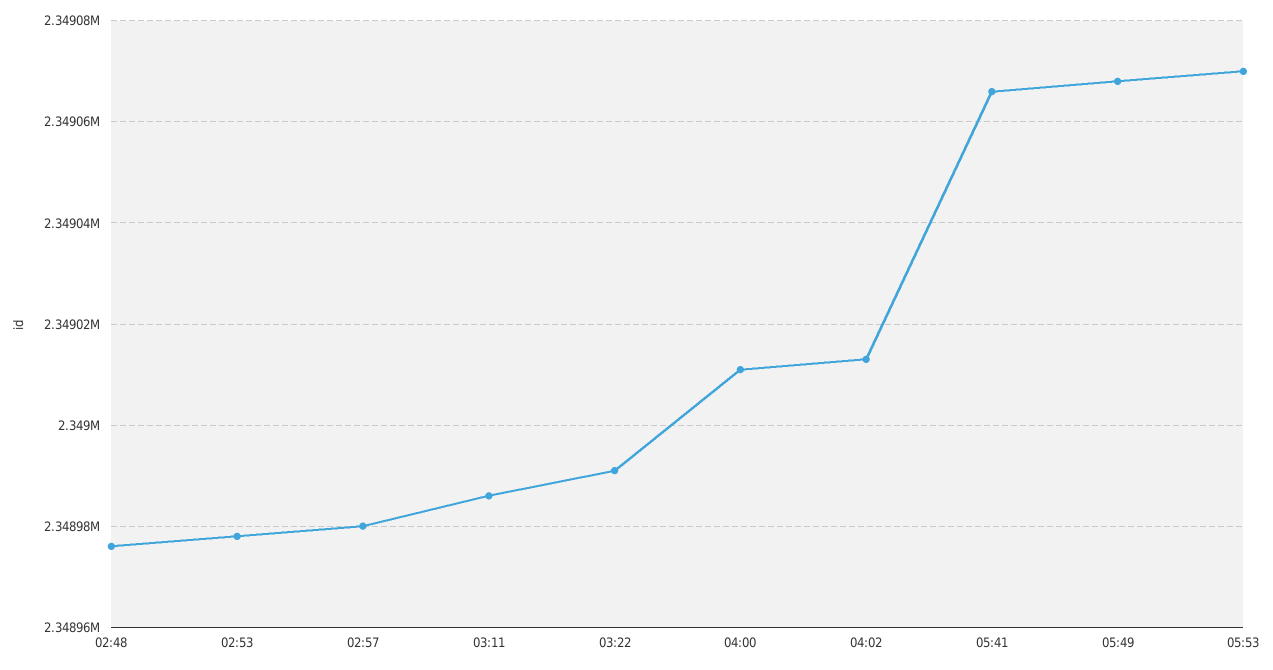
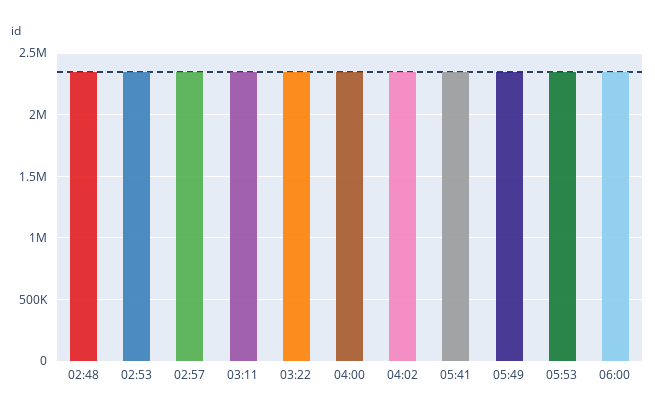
06:00: none -> 2350000

